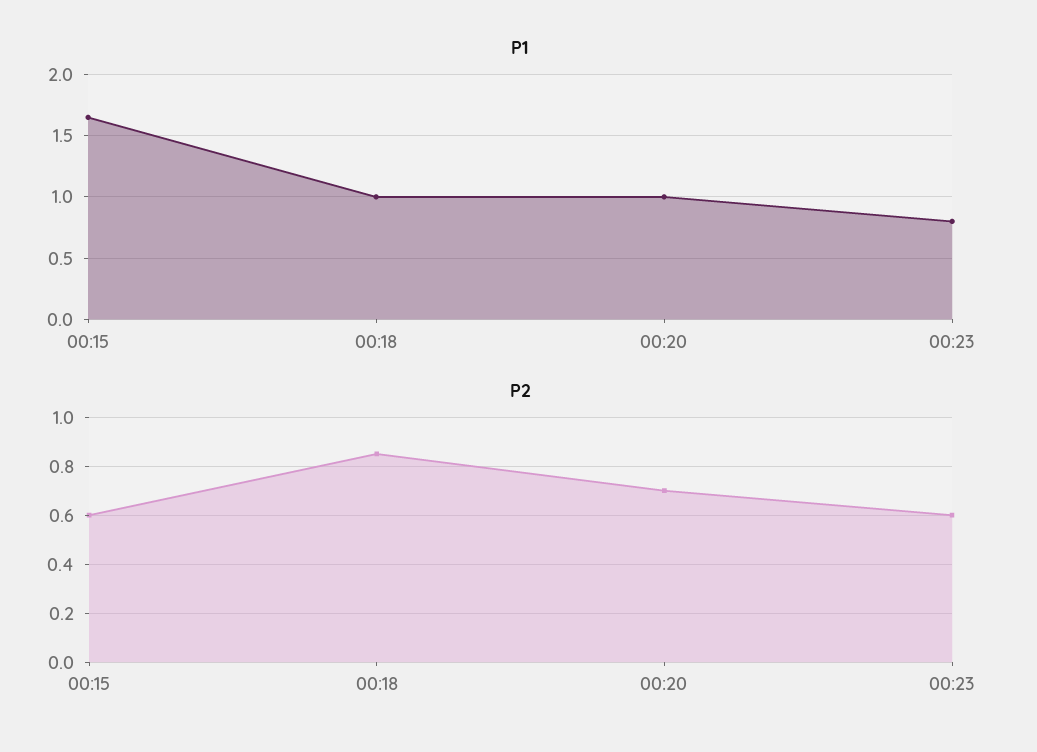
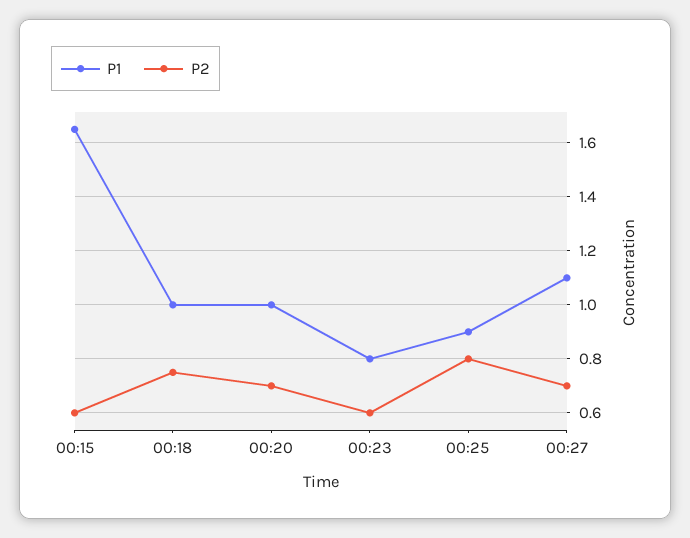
P2, 00:18: 0.85 -> 0.75
P1, 00:25: none -> 0.9
P2, 00:25: none -> 0.8
P1, 00:27: none -> 1.1
P2, 00:27: none -> 0.7

